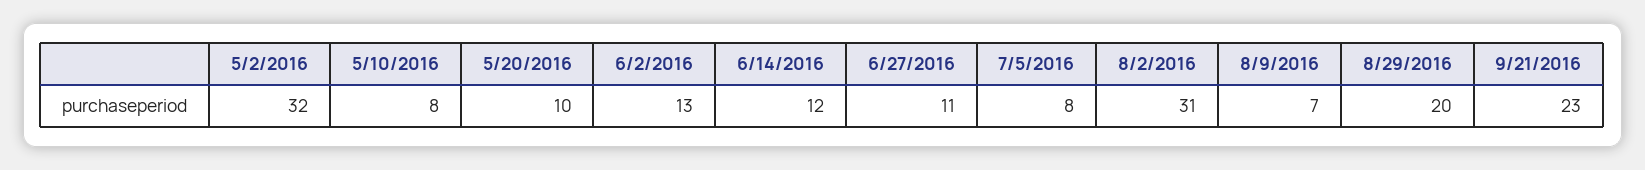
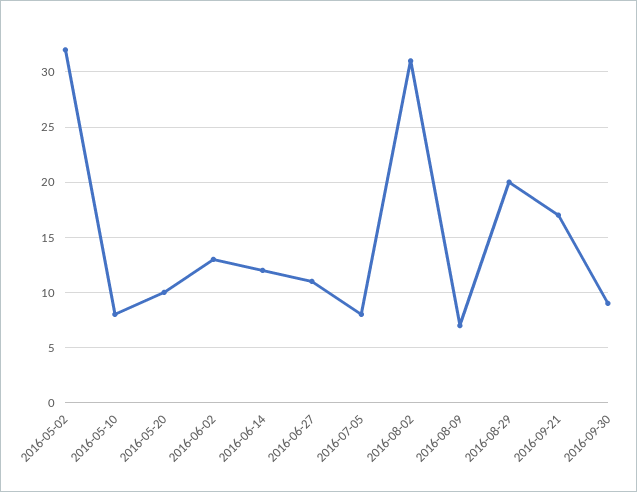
9/21/2016: 23 -> 17
2016-09-30: none -> 9

